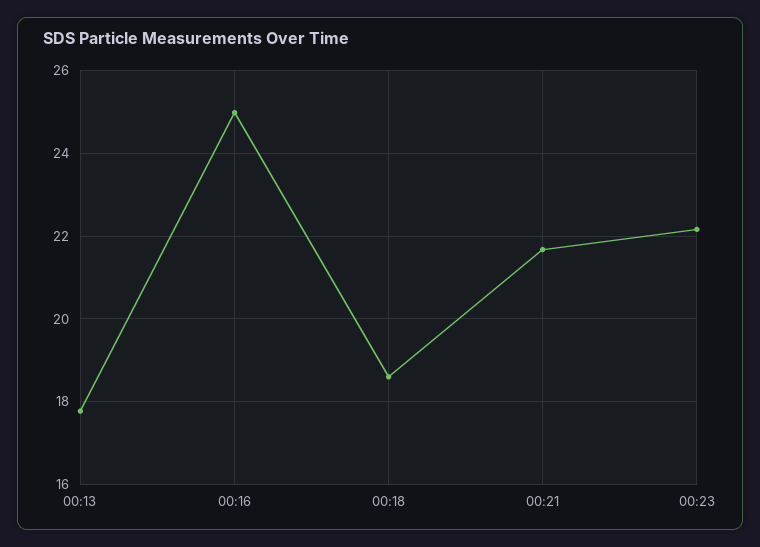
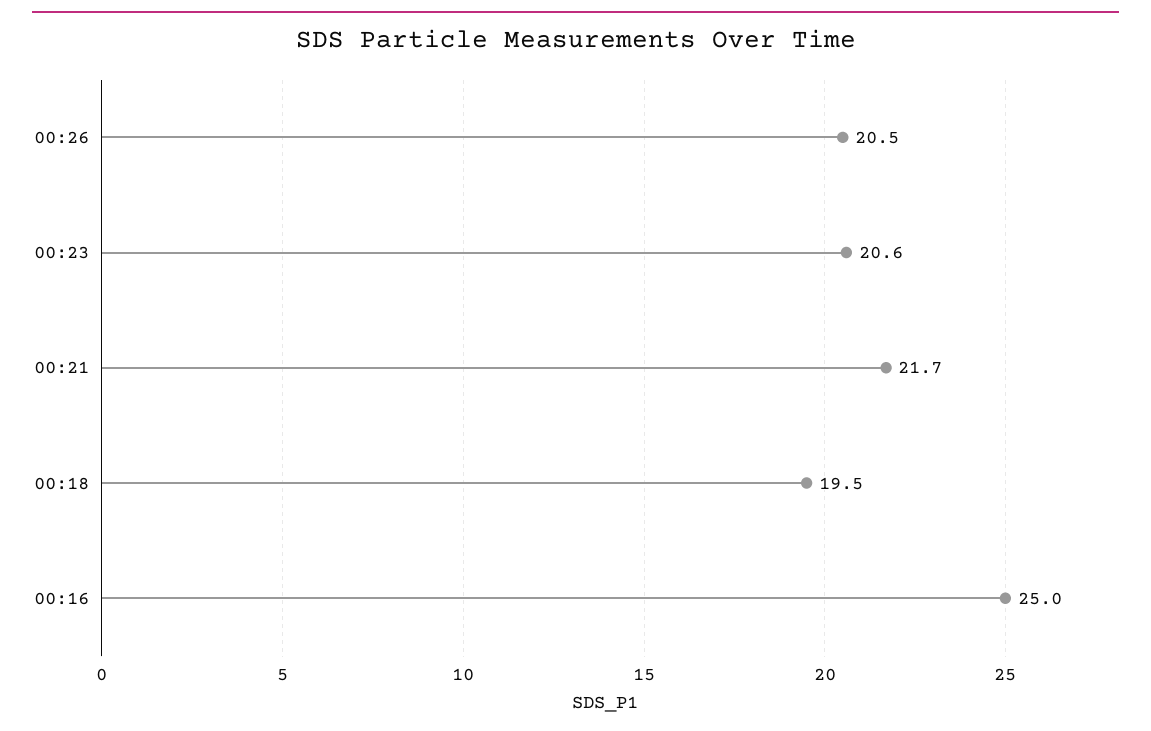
00:13: 17.8 -> none
00:18: 18.6 -> 19.5
00:23: 22.2 -> 20.6
00:26: none -> 20.5

